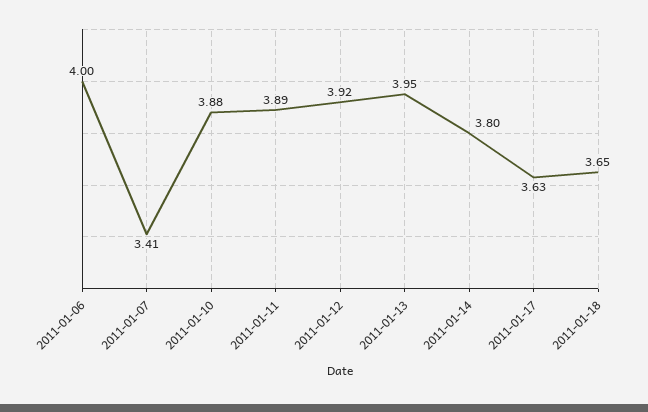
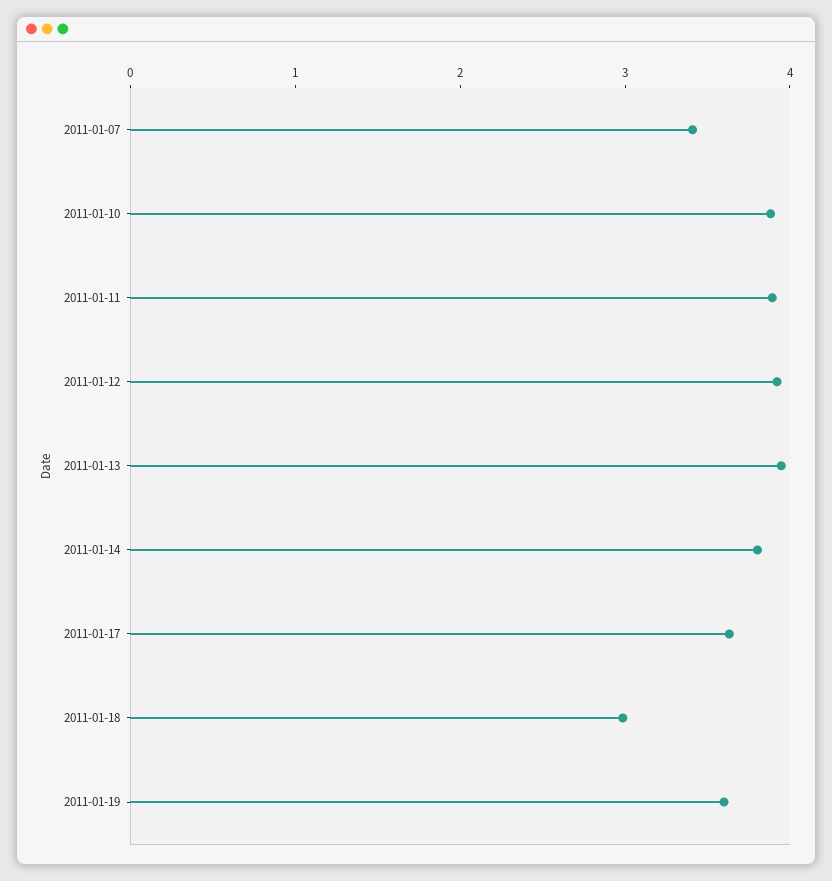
2011-01-06: 4 -> none
2011-01-18: 3.65 -> 3
2011-01-19: none -> 3.6

